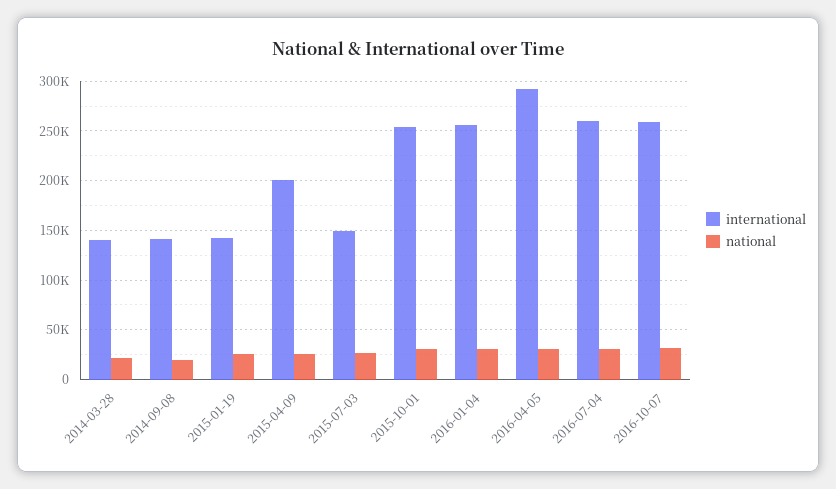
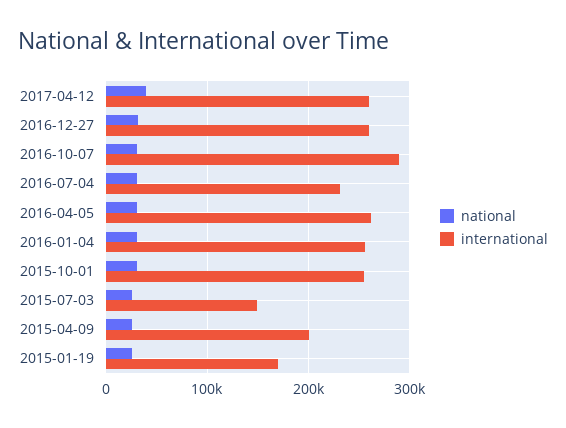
international, 2014-03-28: 140000 -> none
national, 2014-03-28: 20000 -> none
international, 2014-09-08: 140000 -> none
national, 2014-09-08: 20000 -> none
international, 2015-01-19: 140000 -> 170000
international, 2016-04-05: 290000 -> 260000
international, 2016-07-04: 260000 -> 230000
international, 2016-10-07: 260000 -> 290000
national, 2017-04-12: none -> 40000
international, 2017-04-12: none -> 260000
national, 2016-12-27: none -> 30000
international, 2016-12-27: none -> 260000

